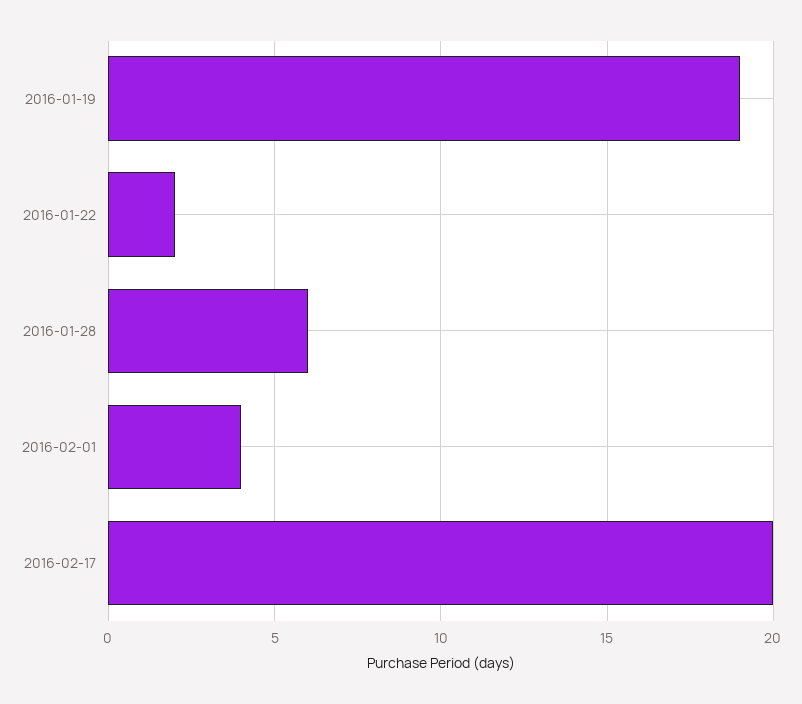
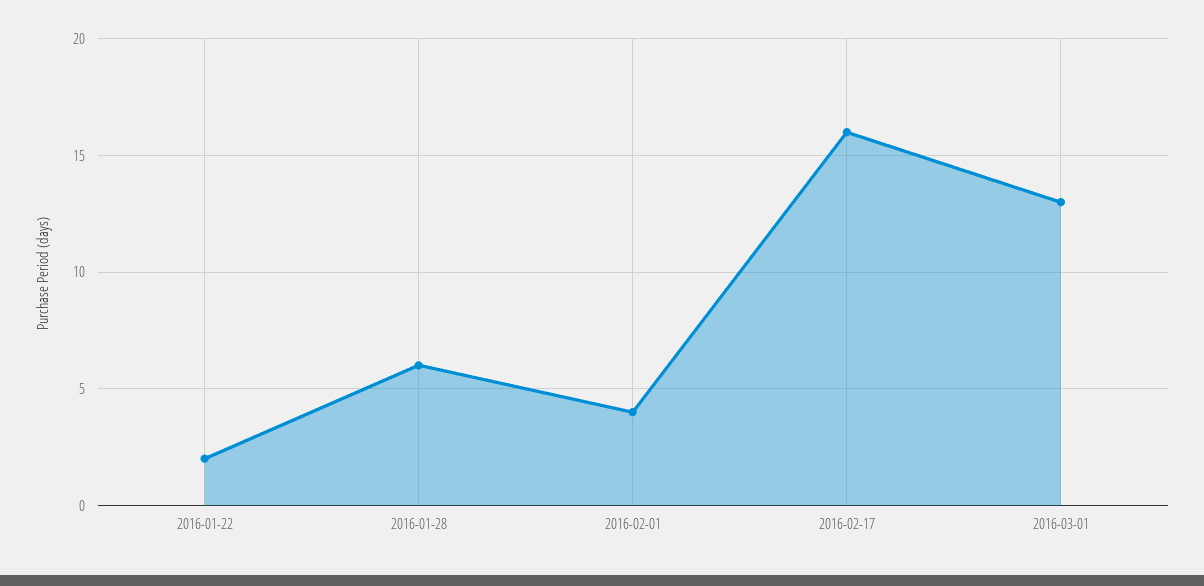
2016-01-19: 19 -> none
2016-02-17: 20 -> 16
2016-03-01: none -> 13

